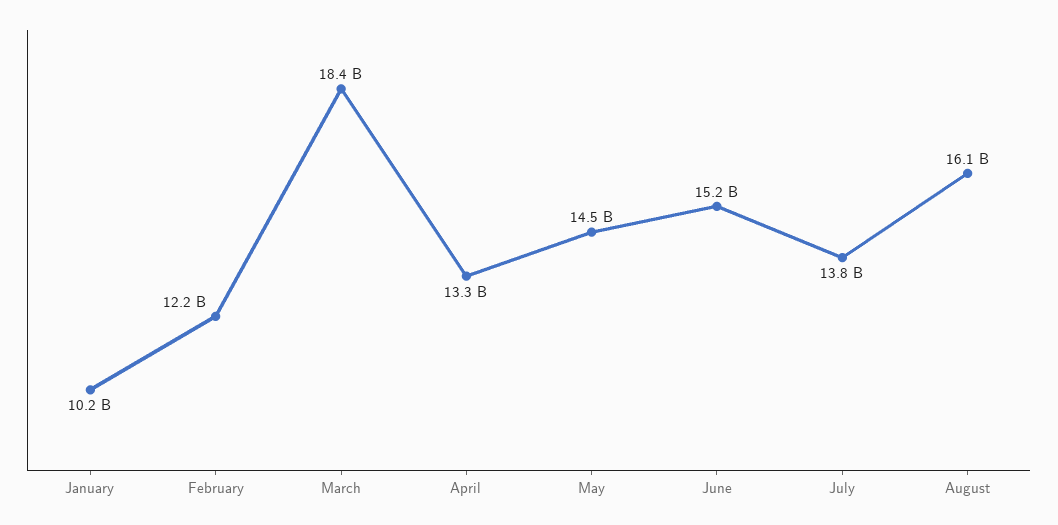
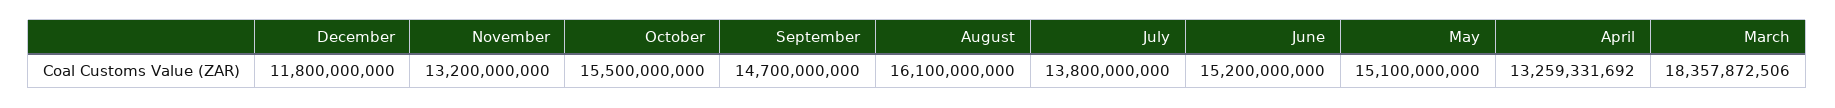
January: 10200000000 -> none
February: 12200000000 -> none
May: 14500000000 -> 15100000000
December: none -> 11800000000
November: none -> 13200000000
October: none -> 15500000000
September: none -> 14700000000

